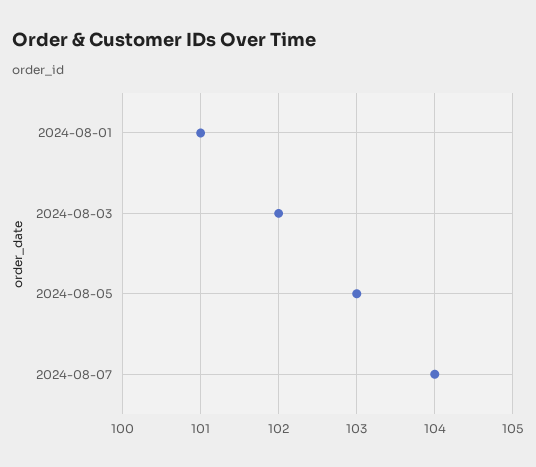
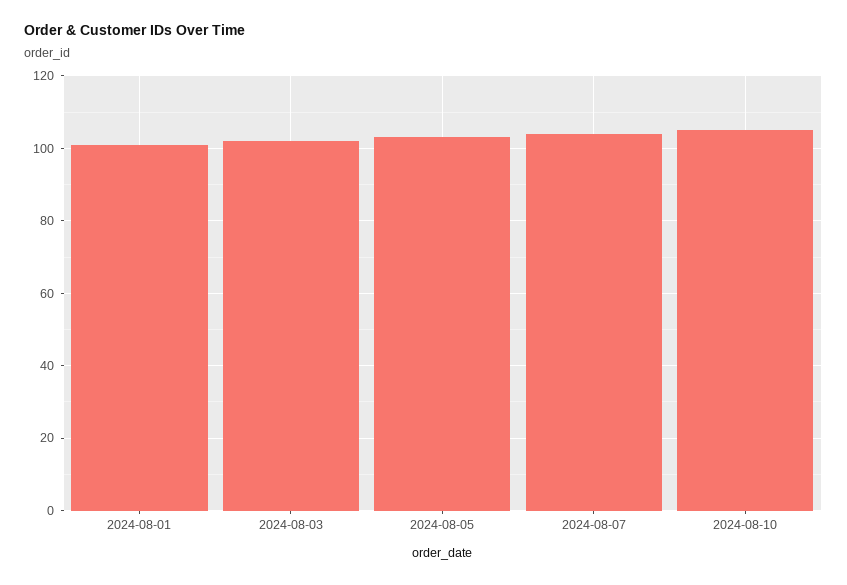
2024-08-10: none -> 105

